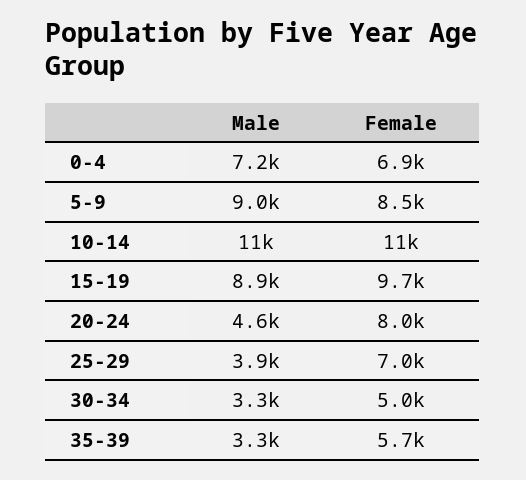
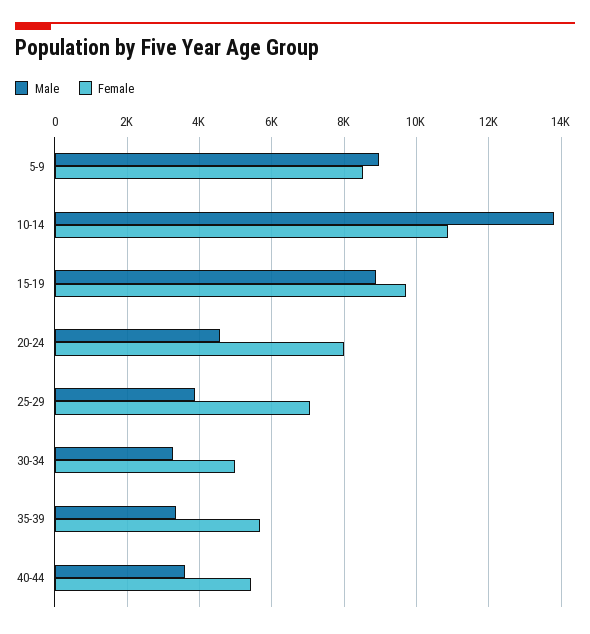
Male, 0-4: 7200 -> none
Female, 0-4: 6900 -> none
Male, 10-14: 11000 -> 13800
Male, 40-44: none -> 3600
Female, 40-44: none -> 5400

